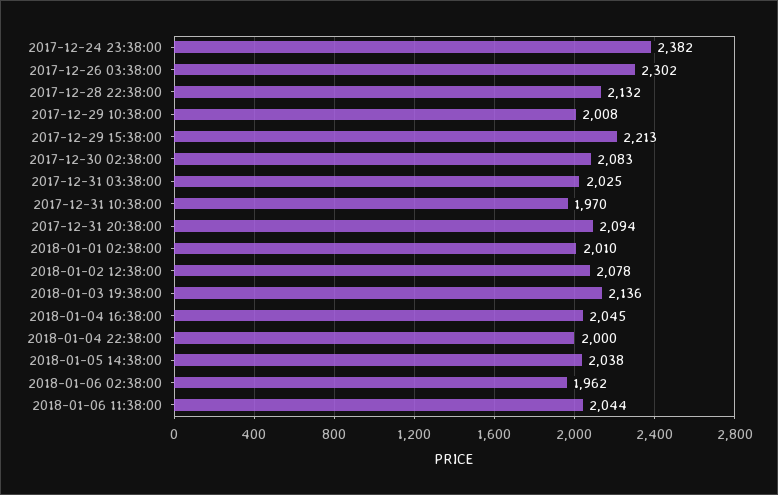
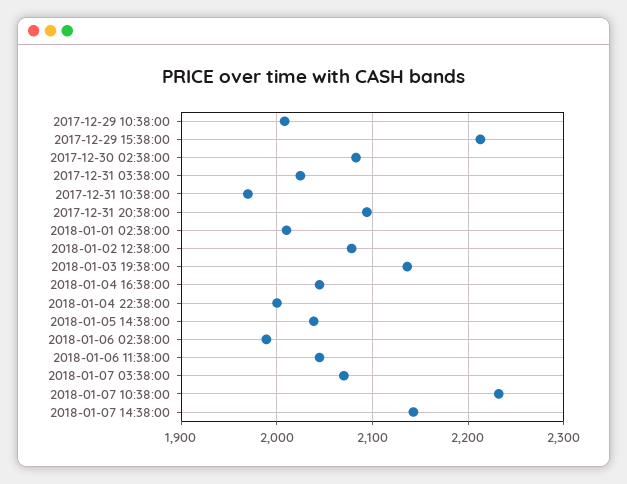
2017-12-24 23:38:00: 2382 -> none
2017-12-26 03:38:00: 2302 -> none
2017-12-28 22:38:00: 2132 -> none
2018-01-06 02:38:00: 1962 -> 1990
2018-01-07 03:38:00: none -> 2070
2018-01-07 10:38:00: none -> 2230
2018-01-07 14:38:00: none -> 2140

